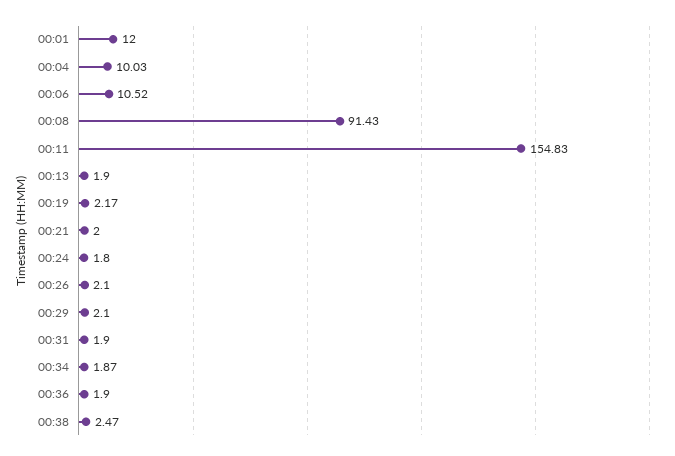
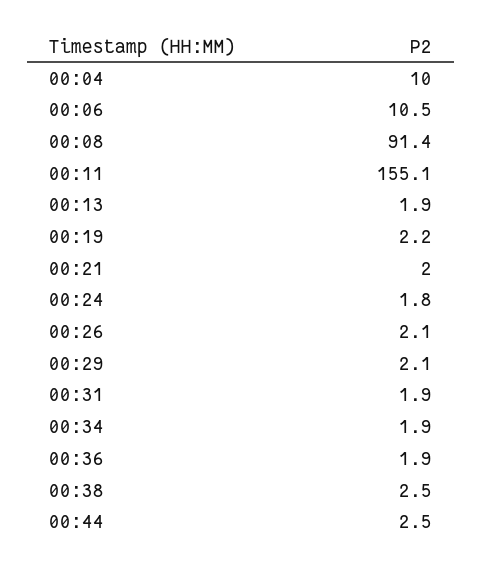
00:01: 12 -> none
00:11: 154.83 -> 155.1
00:44: none -> 2.5

